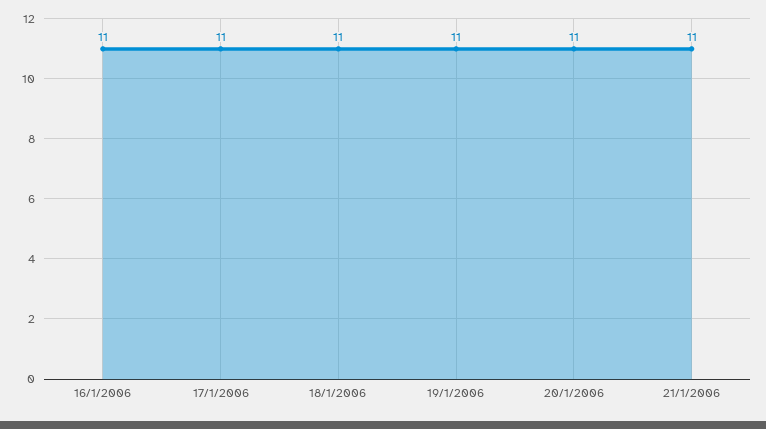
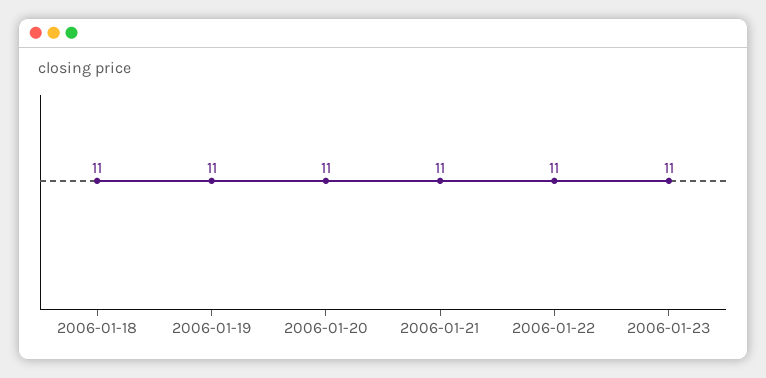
16/1/2006: 11 -> none
17/1/2006: 11 -> none
2006-01-22: none -> 11
2006-01-23: none -> 11

